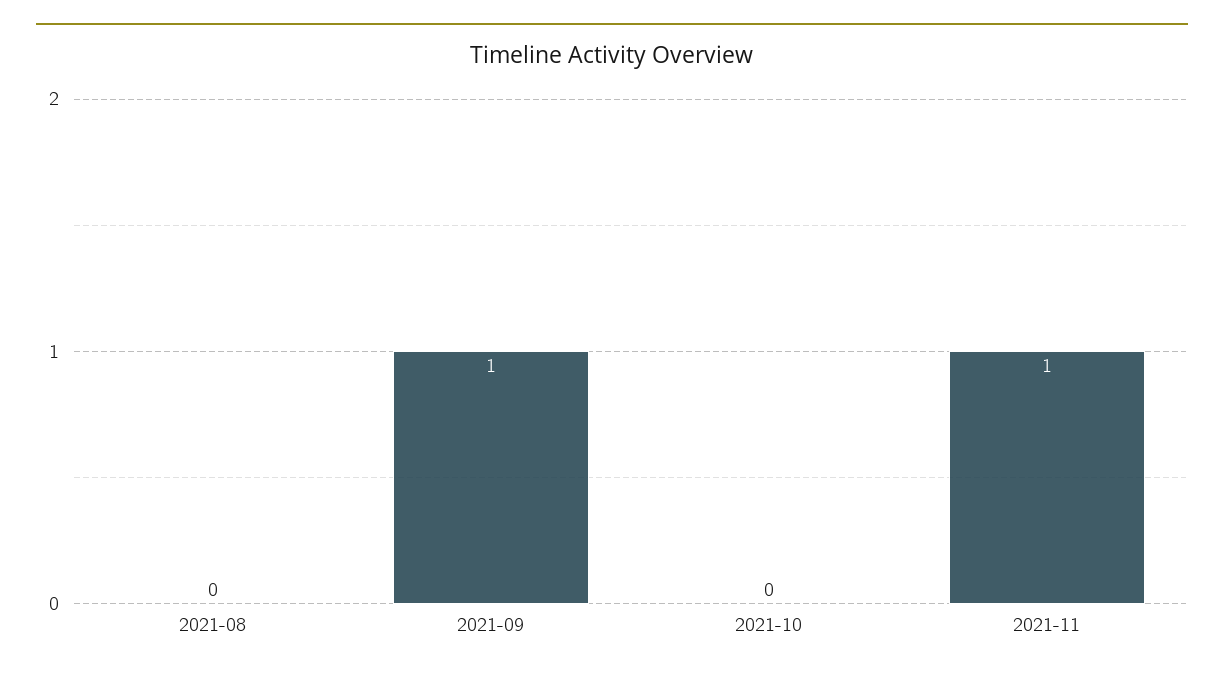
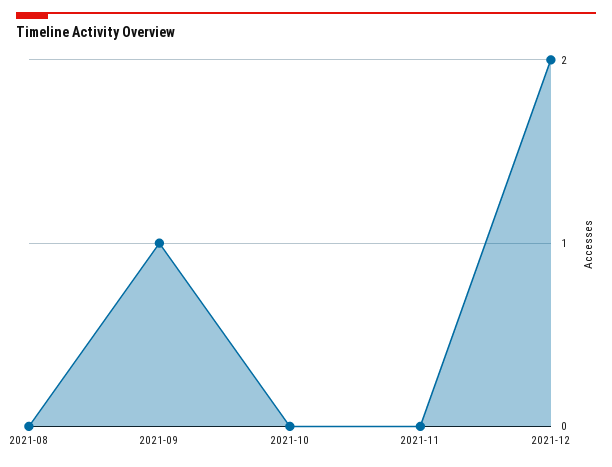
2021-11: 1 -> 0
2021-12: none -> 2

